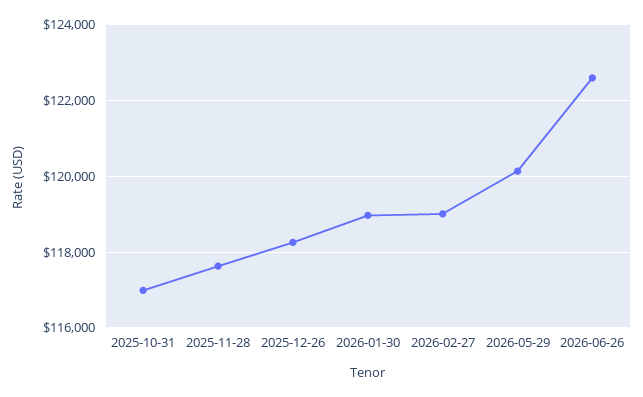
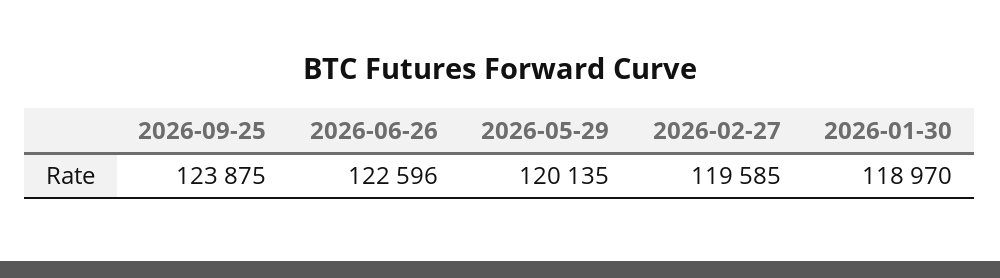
2025-10-31: 117000 -> none
2025-11-28: 117600 -> none
2025-12-26: 118200 -> none
2026-02-27: 119000 -> 119585
2026-09-25: none -> 123875

